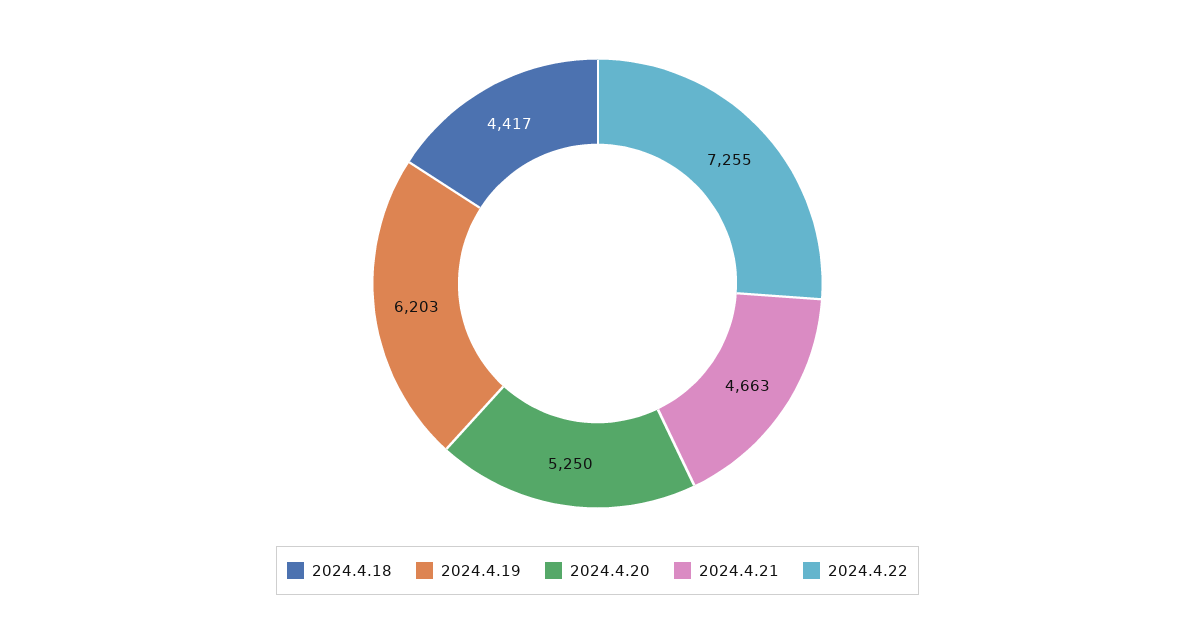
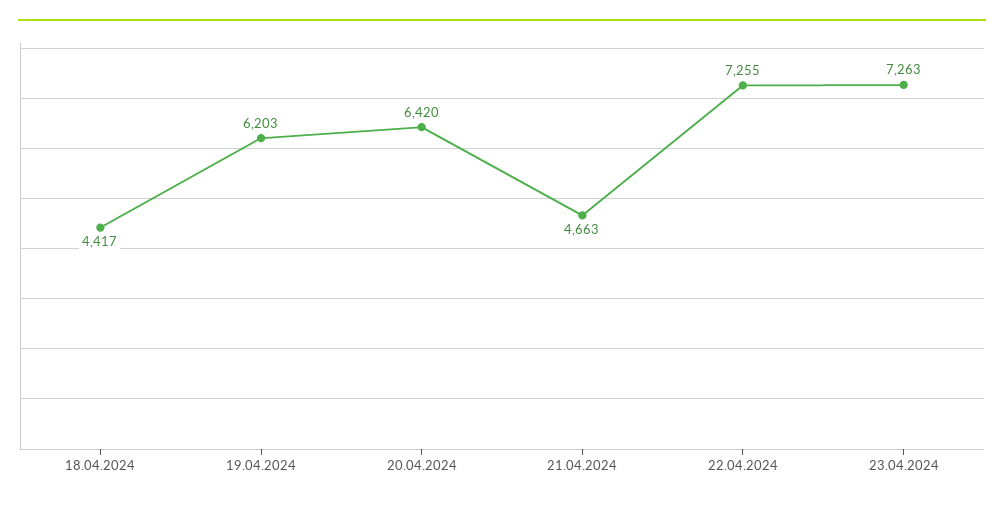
2024.4.20: 5250 -> 6420
23.04.2024: none -> 7263

